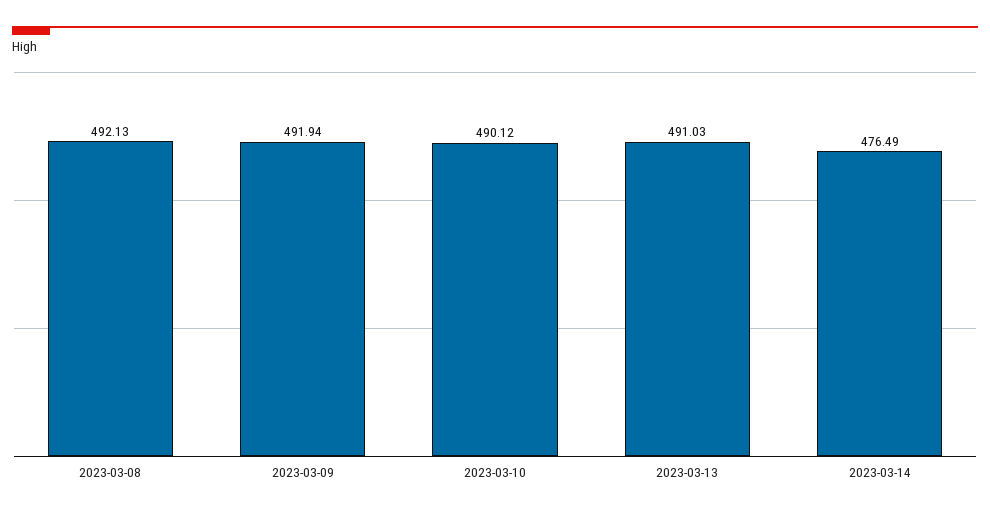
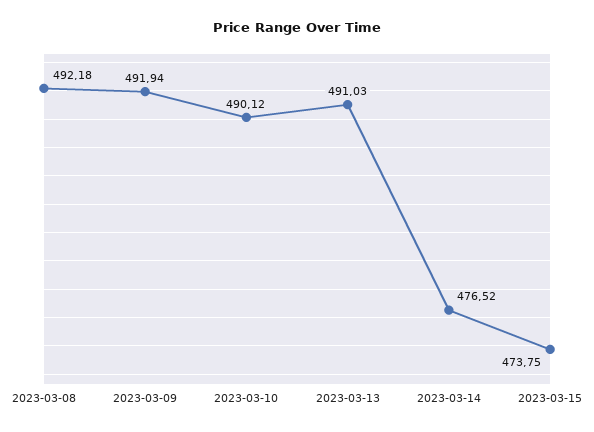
2023-03-08: 492.13 -> 492.18
2023-03-14: 476.49 -> 476.52
2023-03-15: none -> 473.75

